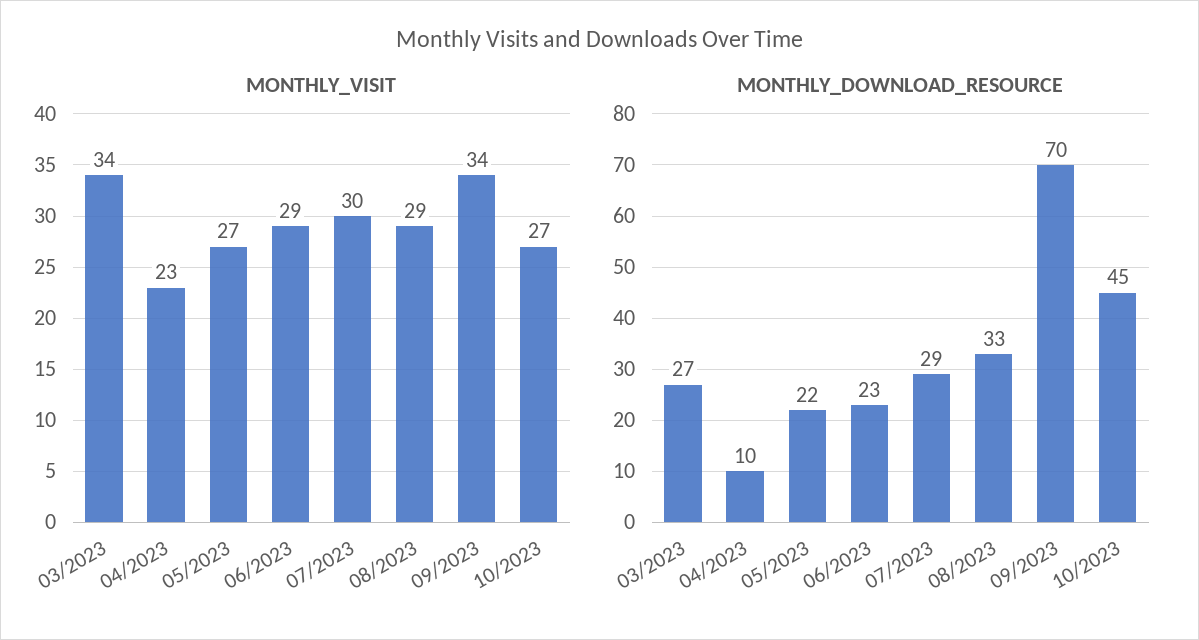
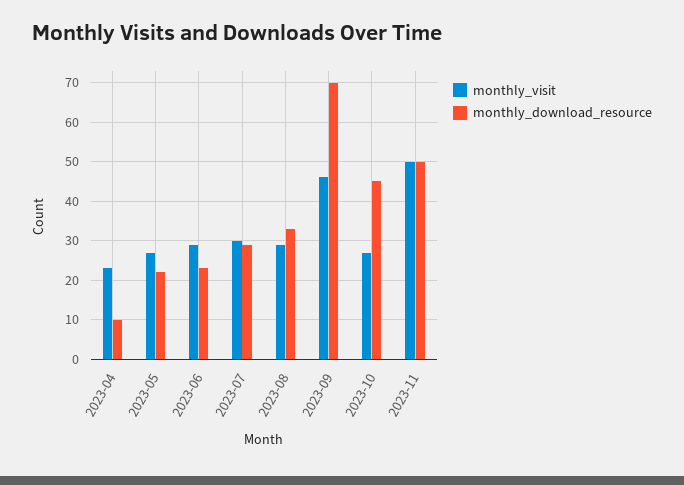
MONTHLY_VISIT, 03/2023: 34 -> none
MONTHLY_VISIT, 09/2023: 34 -> 45
MONTHLY_DOWNLOAD_RESOURCE, 03/2023: 27 -> none
MONTHLY_VISIT, 2023-11: none -> 50
MONTHLY_DOWNLOAD_RESOURCE, 2023-11: none -> 50

